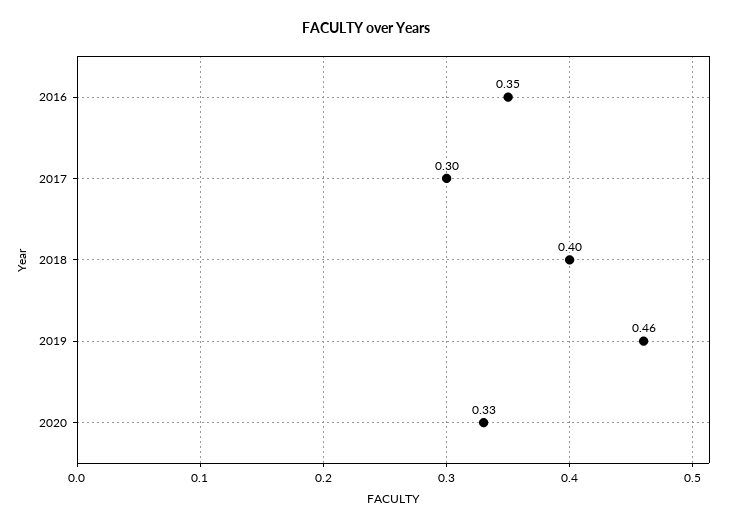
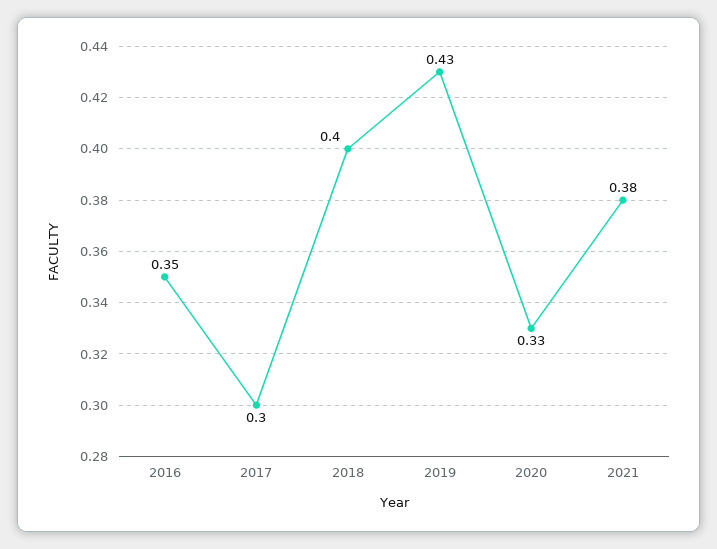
2019: 0.46 -> 0.43
2021: none -> 0.38

